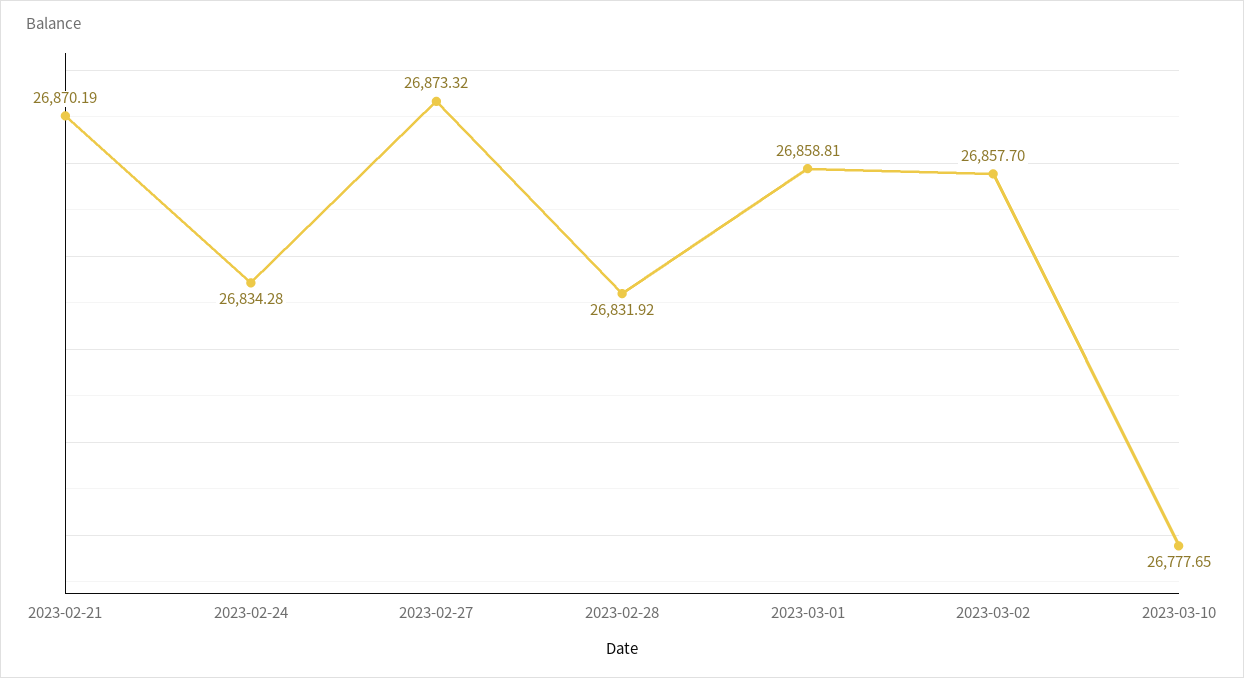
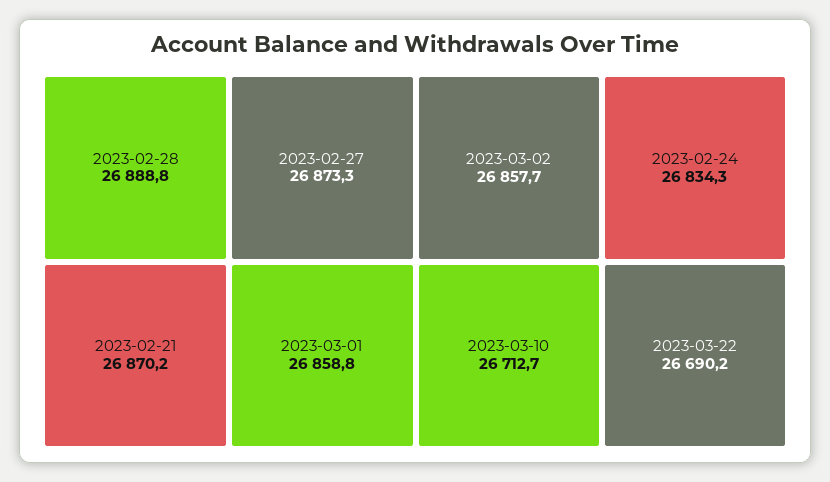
2023-02-28: 26831.92 -> 26888.8
2023-03-10: 26777.65 -> 26712.7
2023-03-22: none -> 26690.2

